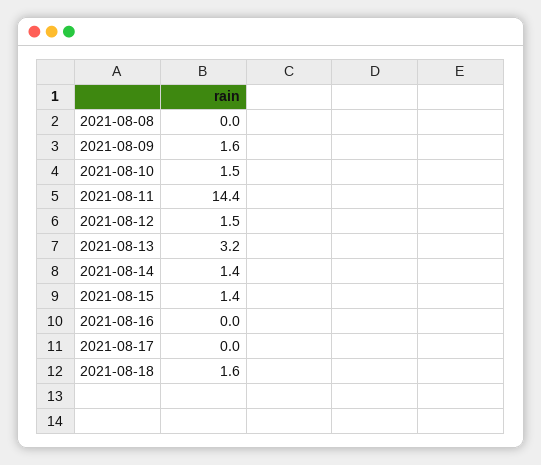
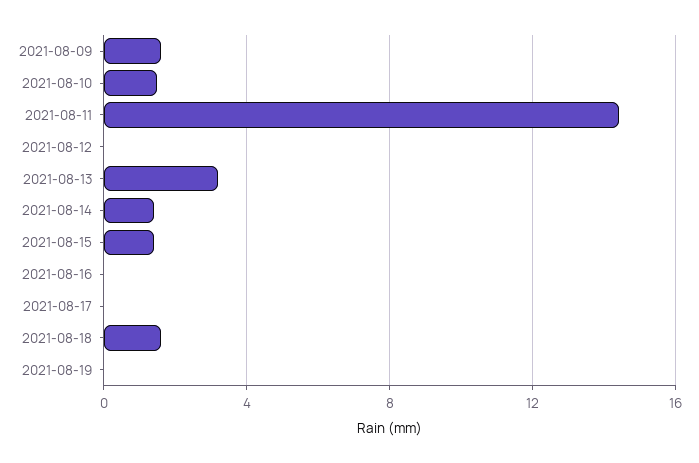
2021-08-08: 0 -> none
2021-08-12: 1.5 -> 0
2021-08-19: none -> 0

